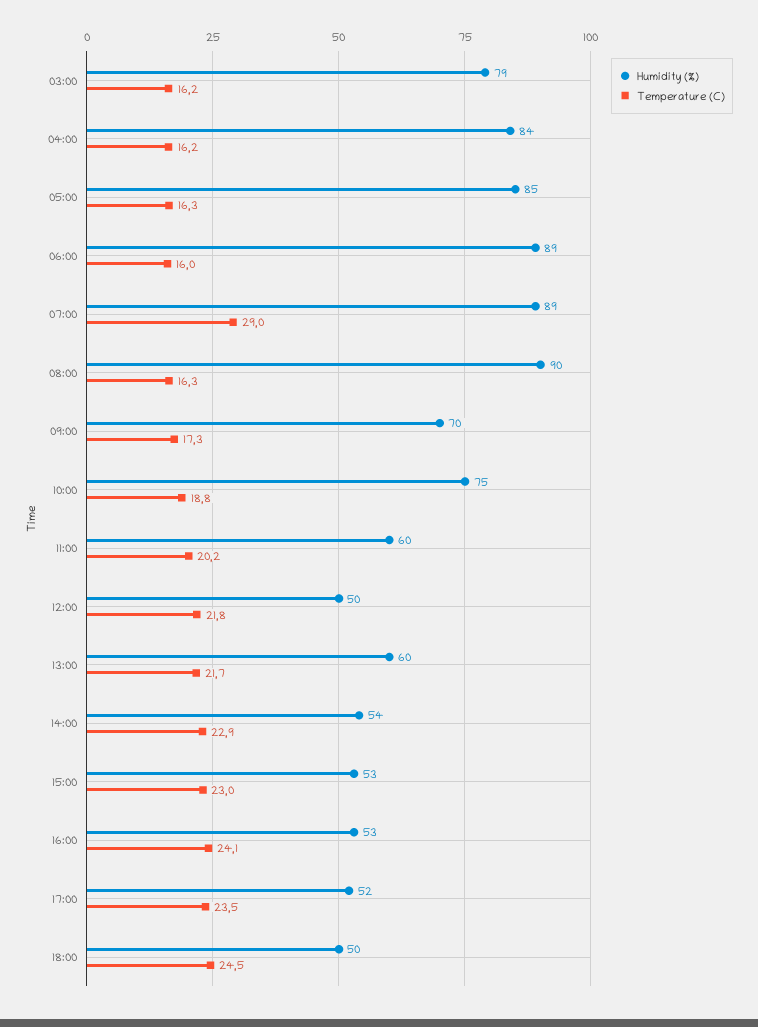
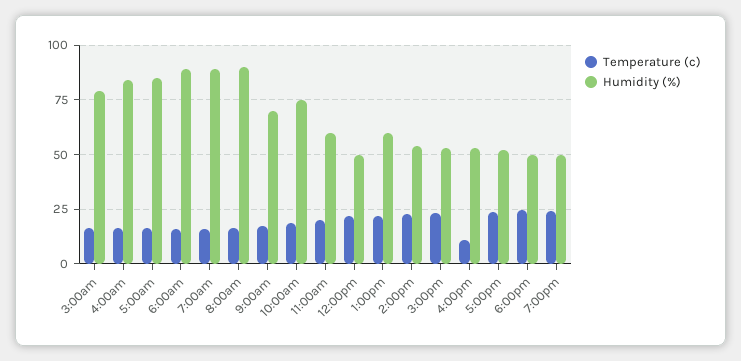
Temperature (C), 07:00: 29 -> 15
Temperature (C), 16:00: 24.1 -> 10
Temperature (C), 7:00pm: none -> 25
Humidity (%), 7:00pm: none -> 50

